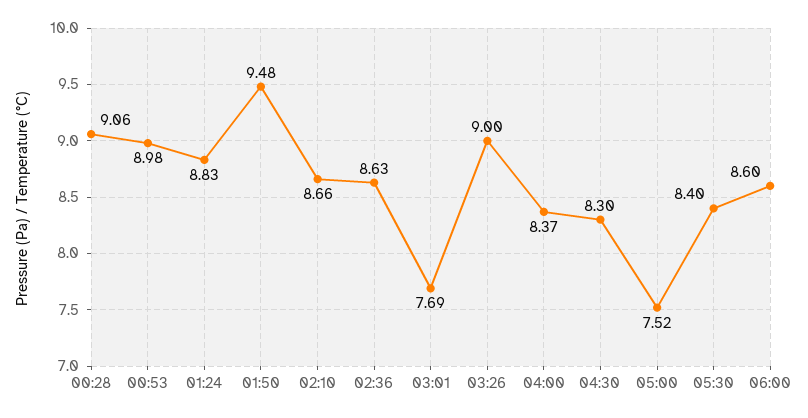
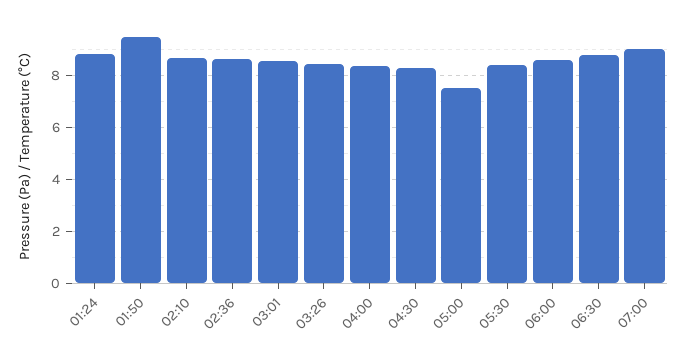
00:28: 9.06 -> none
00:53: 8.98 -> none
03:01: 7.69 -> 8.5
03:26: 9 -> 8.5
06:30: none -> 8.75
07:00: none -> 9

